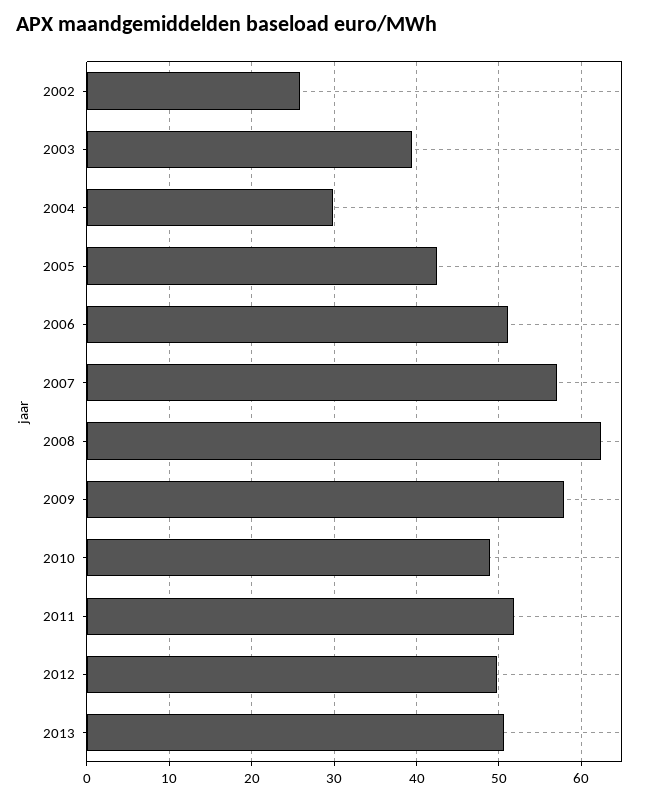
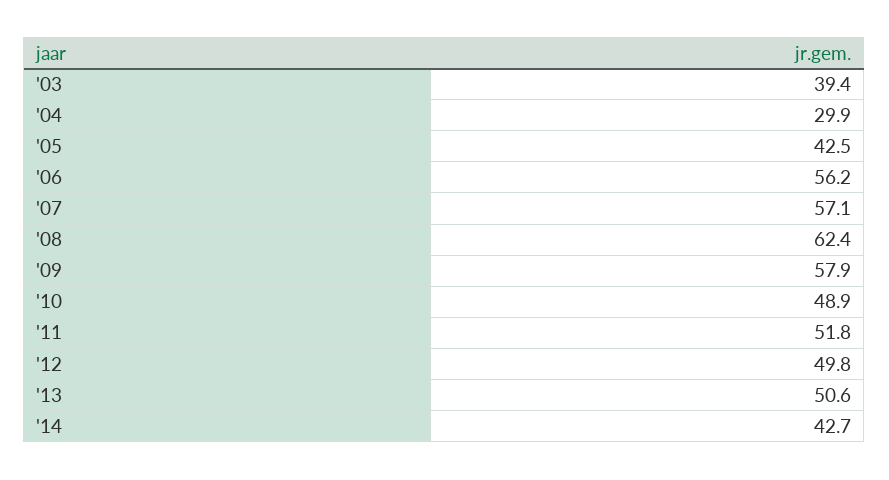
2002: 26 -> none
2006: 51 -> 56.2
'14: none -> 42.7

